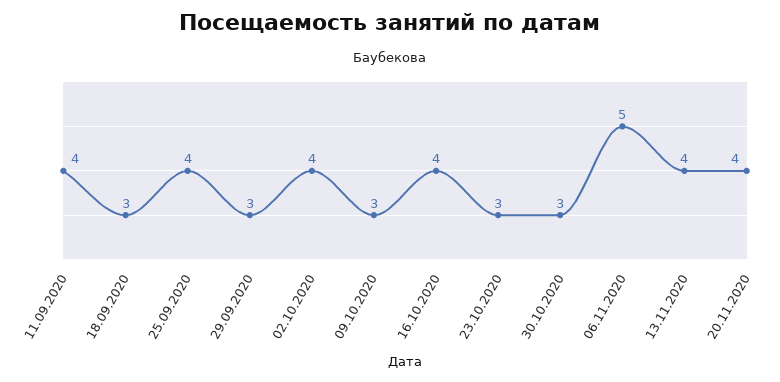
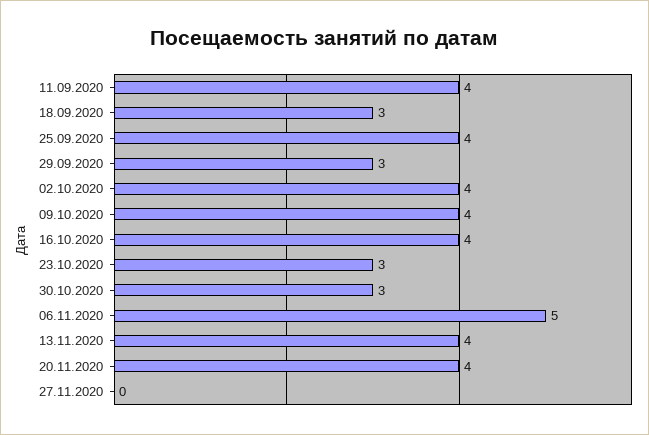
09.10.2020: 3 -> 4
27.11.2020: none -> 0

